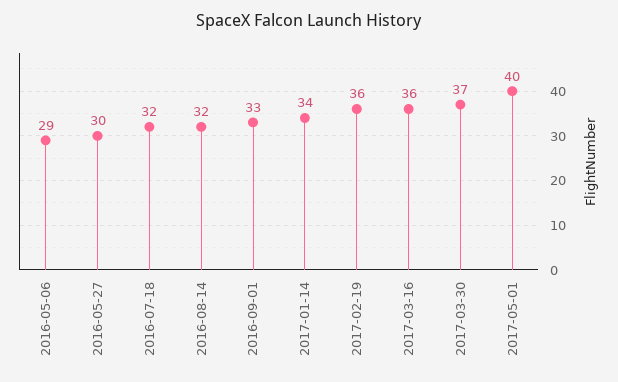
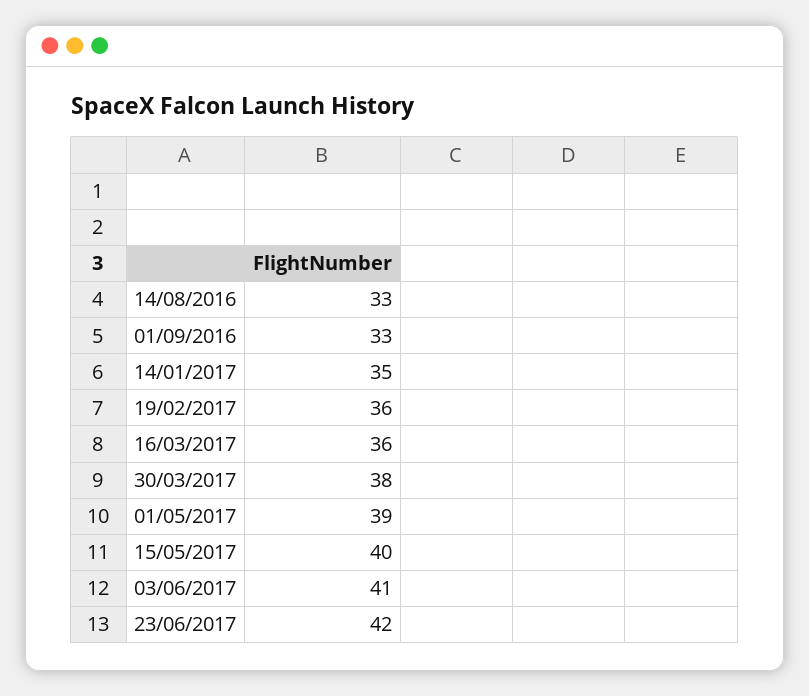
2016-05-06: 29 -> none
2016-05-27: 30 -> none
2016-07-18: 32 -> none
2016-08-14: 32 -> 33
2017-01-14: 34 -> 35
2017-03-30: 37 -> 38
2017-05-01: 40 -> 39
15/05/2017: none -> 40
03/06/2017: none -> 41
23/06/2017: none -> 42

